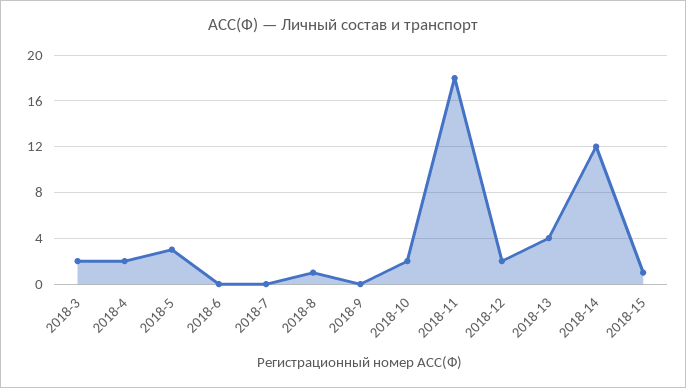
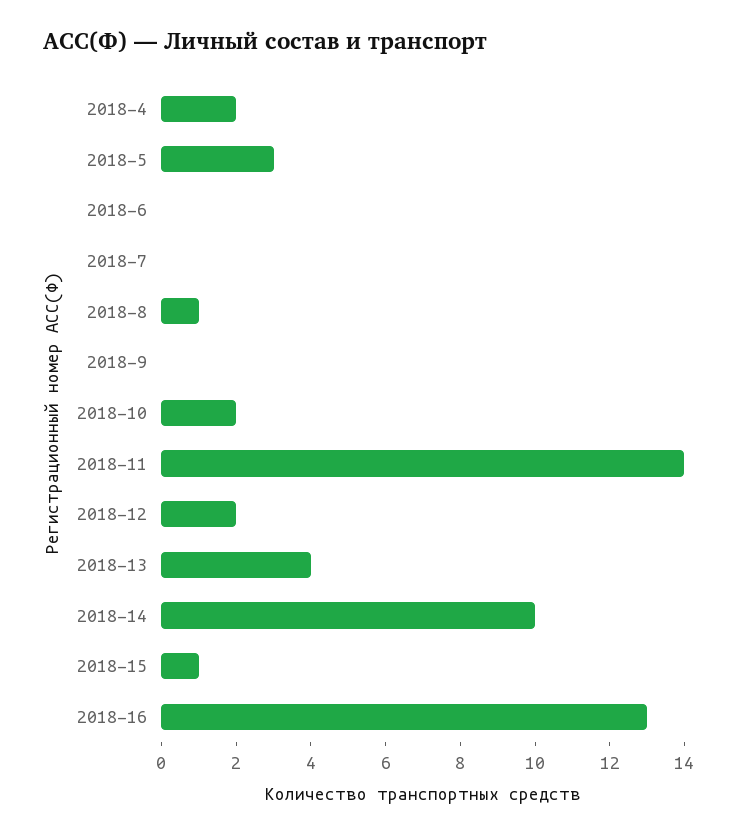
2018-3: 2 -> none
2018-11: 18 -> 14
2018-14: 12 -> 10
2018-16: none -> 13

